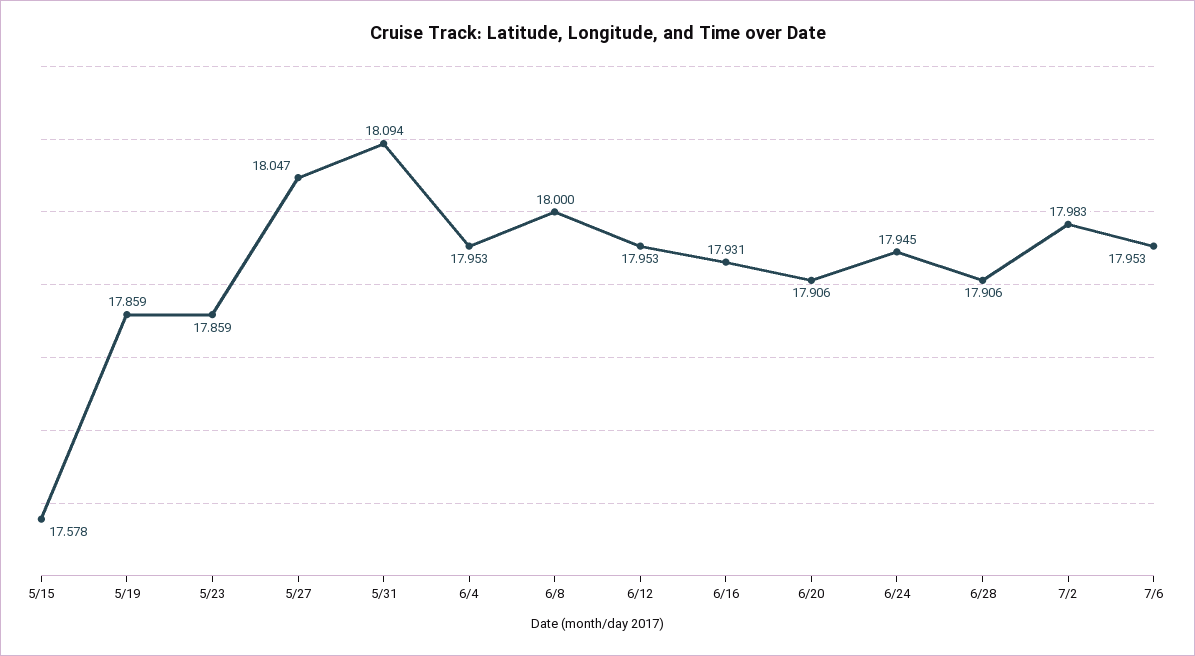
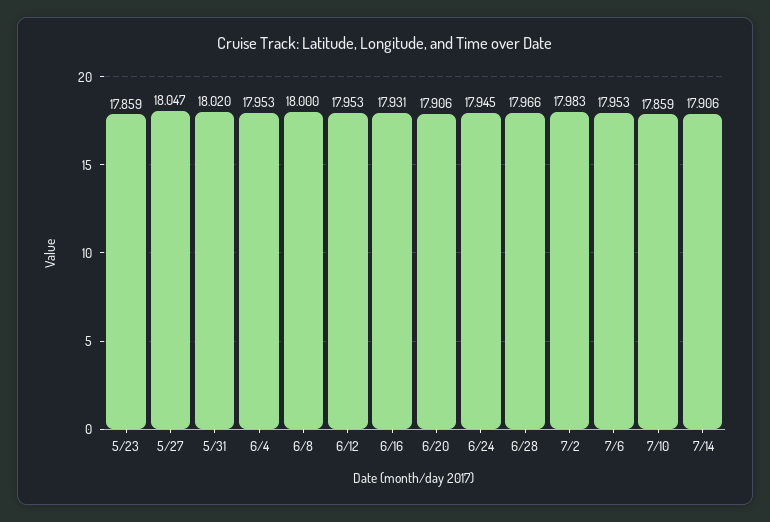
5/15: 17.578 -> none
5/19: 17.859 -> none
5/31: 18.094 -> 18.02
6/28: 17.906 -> 17.966
7/10: none -> 17.859
7/14: none -> 17.906

